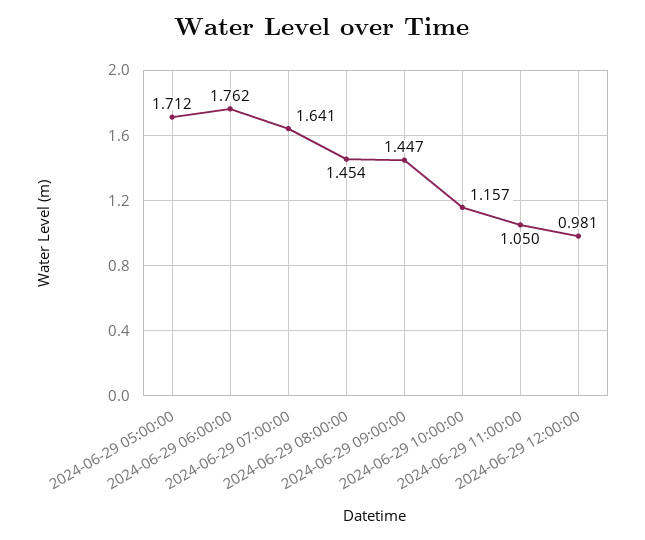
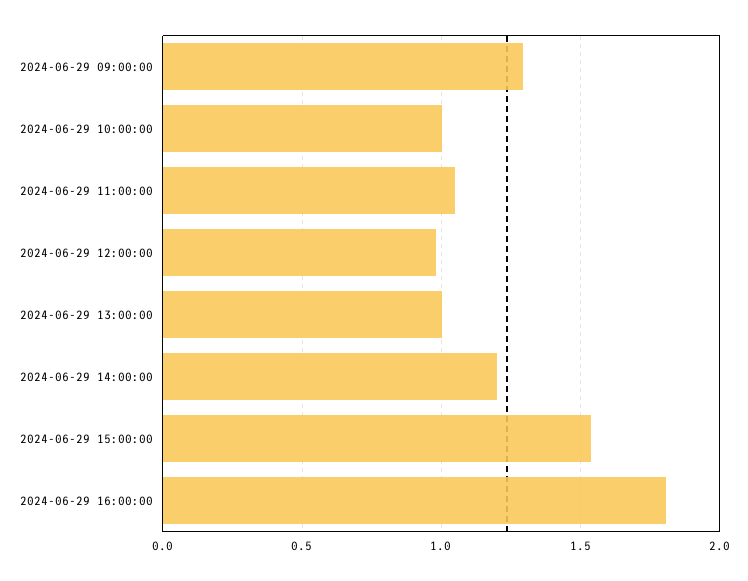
2024-06-29 05:00:00: 1.712 -> none
2024-06-29 06:00:00: 1.762 -> none
2024-06-29 07:00:00: 1.641 -> none
2024-06-29 08:00:00: 1.454 -> none
2024-06-29 09:00:00: 1.447 -> 1.3
2024-06-29 10:00:00: 1.157 -> 1
2024-06-29 13:00:00: none -> 1
2024-06-29 14:00:00: none -> 1.2
2024-06-29 15:00:00: none -> 1.55
2024-06-29 16:00:00: none -> 1.8

